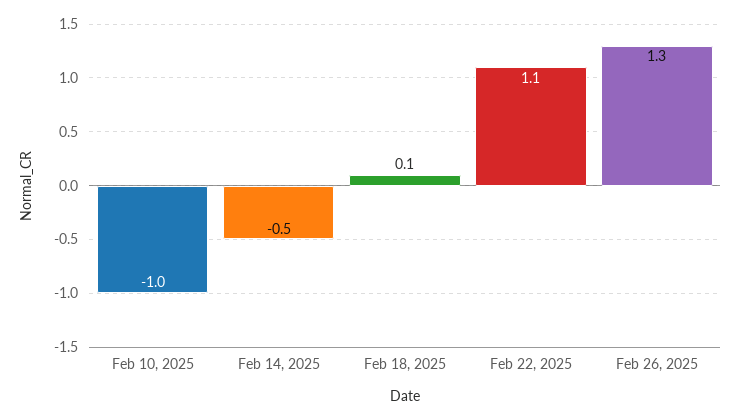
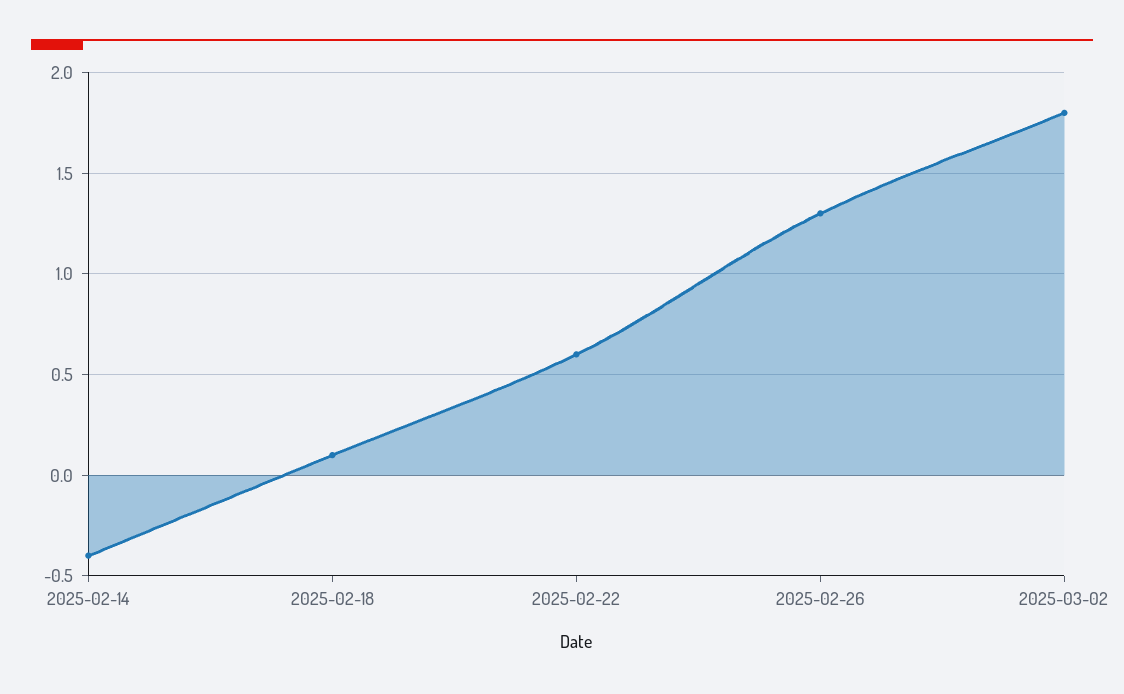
Feb 10, 2025: -1 -> none
Feb 14, 2025: -0.5 -> -0.4
Feb 22, 2025: 1.1 -> 0.6
2025-03-02: none -> 1.8

